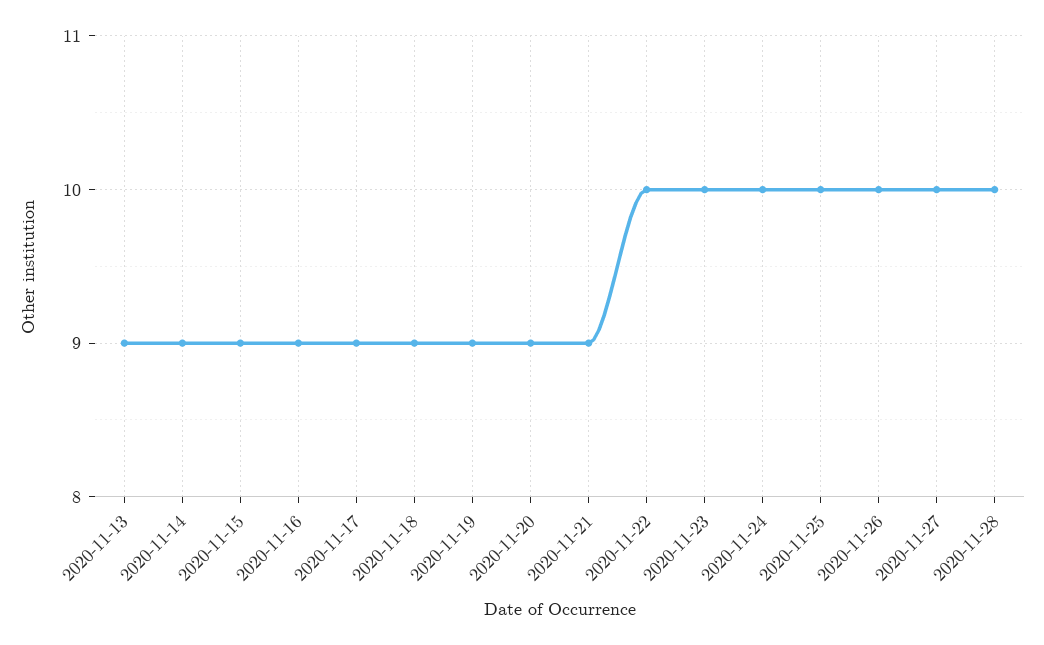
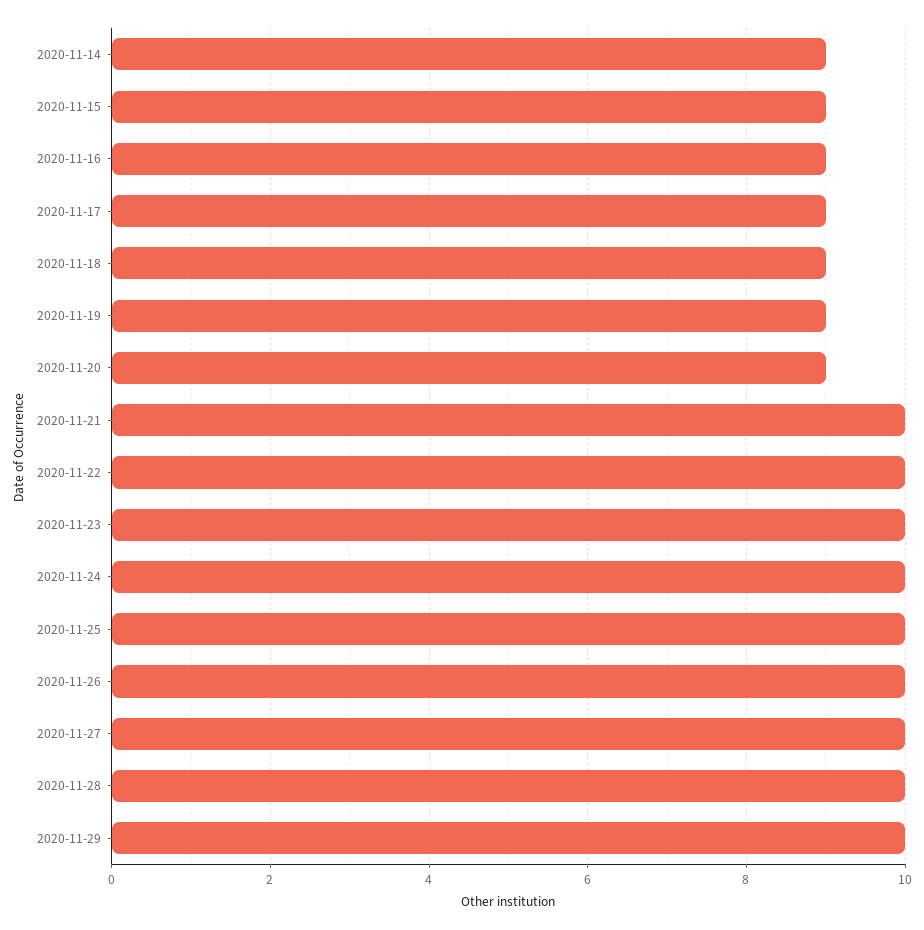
2020-11-13: 9 -> none
2020-11-21: 9 -> 10
2020-11-29: none -> 10

